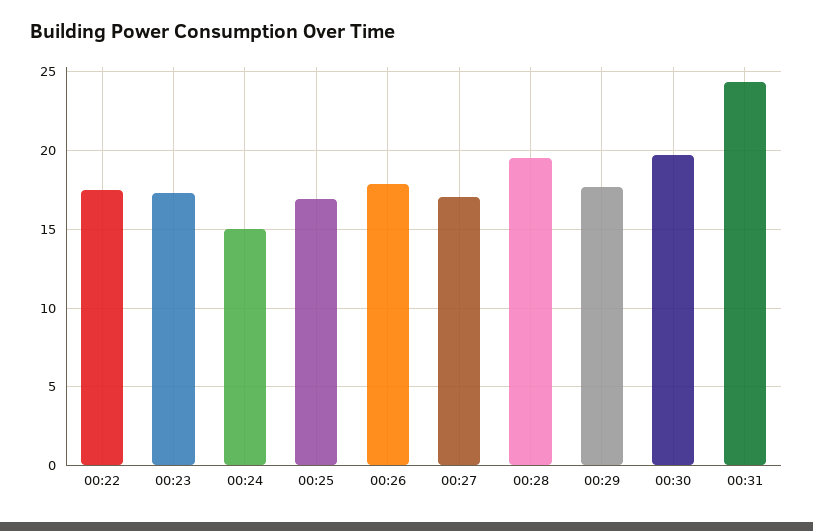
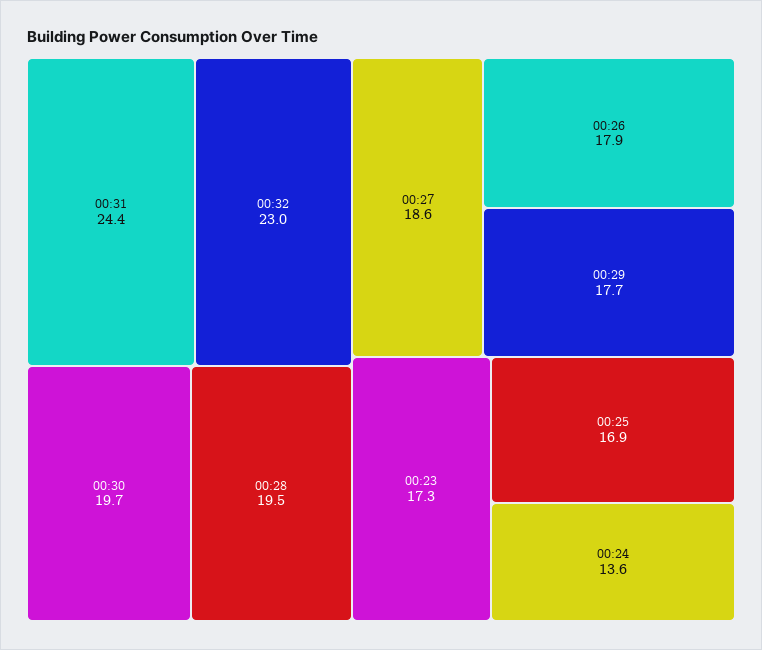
00:22: 17.5 -> none
00:24: 15 -> 13.6
00:27: 17 -> 18.6
00:32: none -> 23

